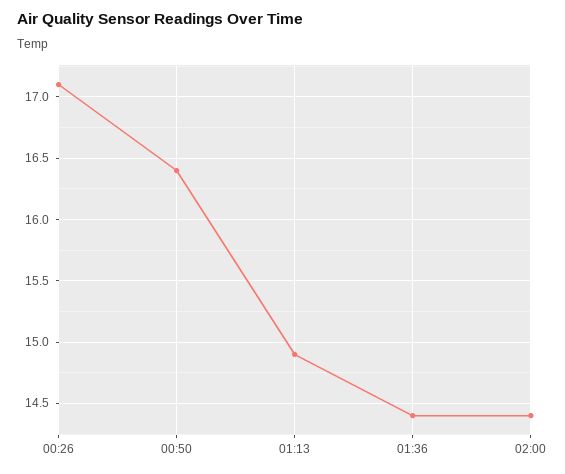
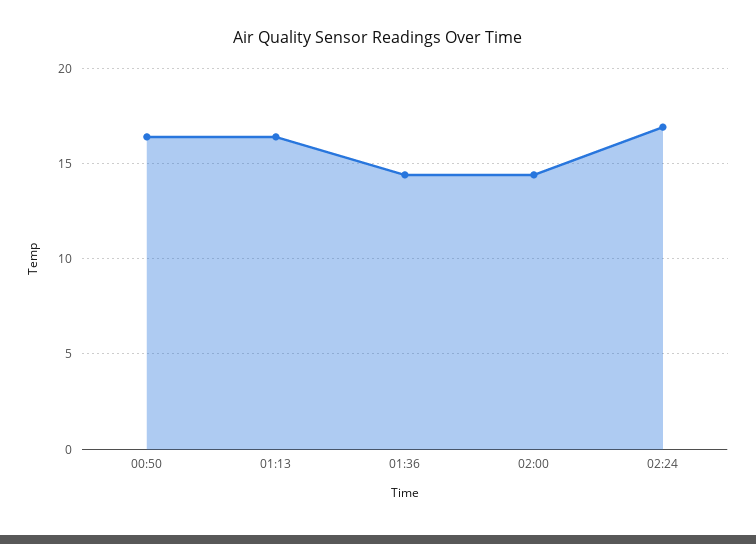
00:26: 17.1 -> none
01:13: 14.9 -> 16.5
02:24: none -> 17

